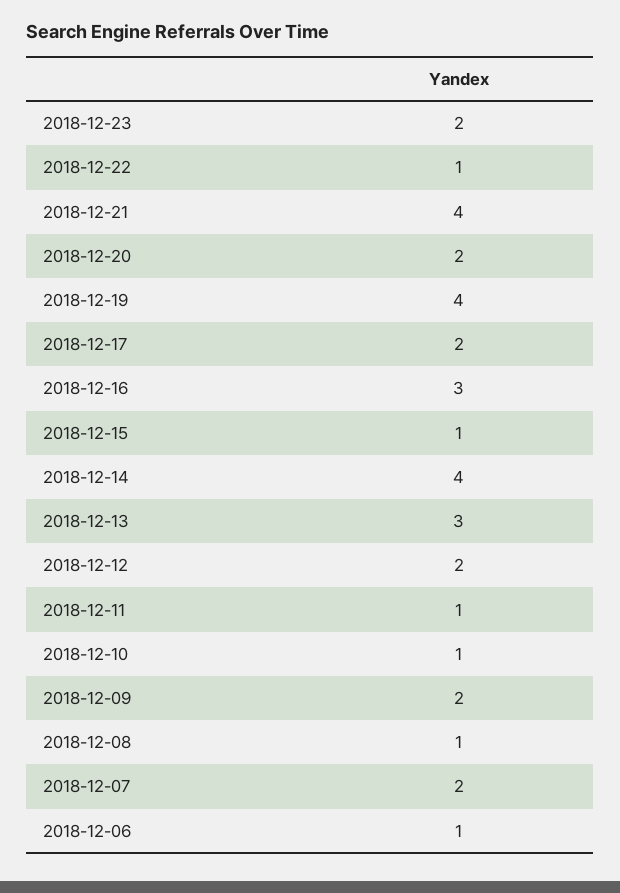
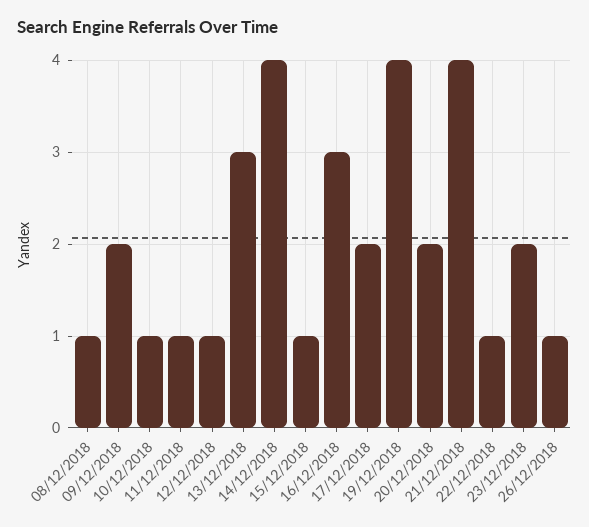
2018-12-12: 2 -> 1
2018-12-07: 2 -> none
2018-12-06: 1 -> none
26/12/2018: none -> 1

